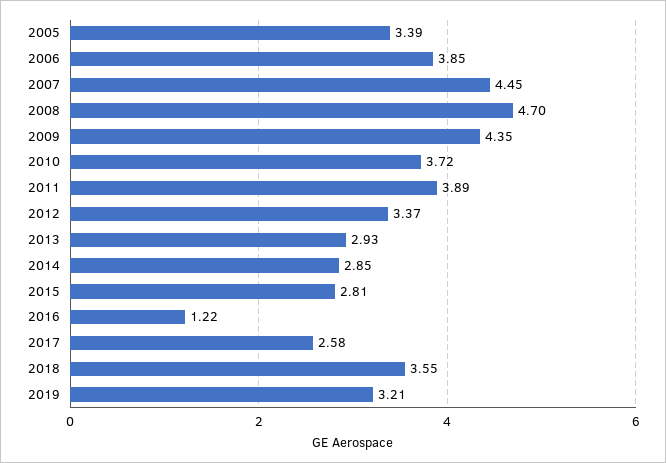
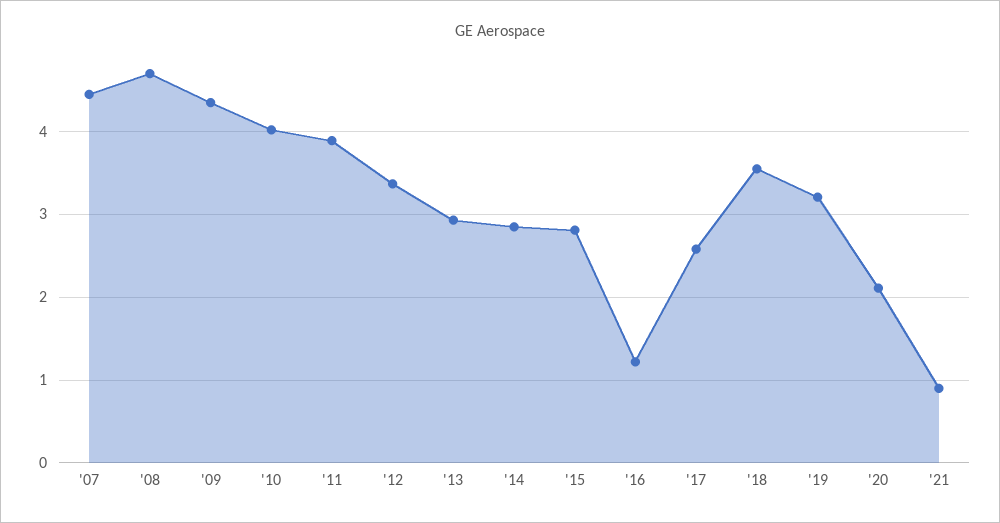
2005: 3.39 -> none
2006: 3.85 -> none
2010: 3.72 -> 4
'20: none -> 2.1
'21: none -> 0.9

